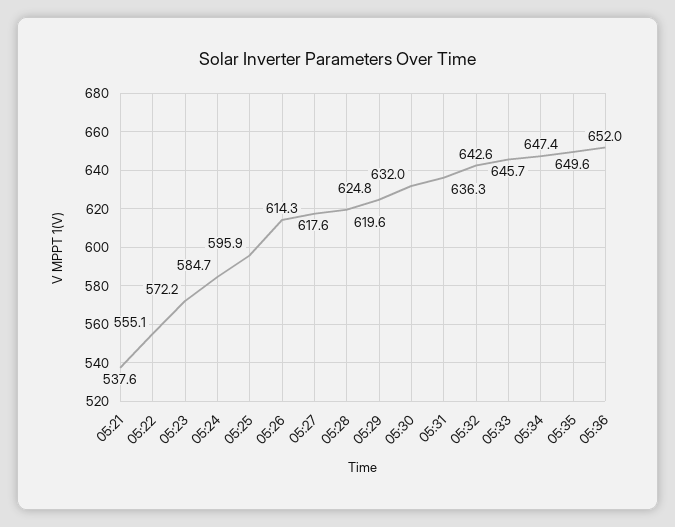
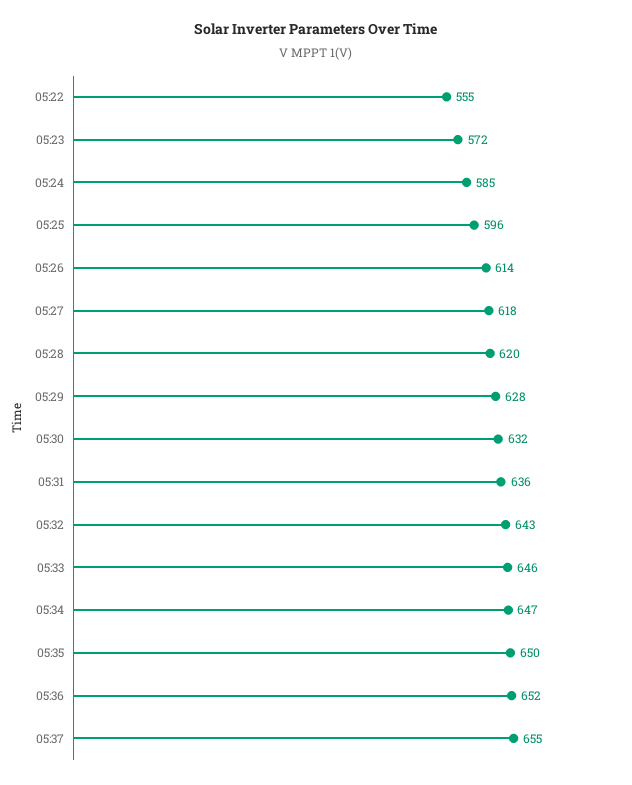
05:21: 537.6 -> none
05:29: 624.8 -> 628
05:37: none -> 655

